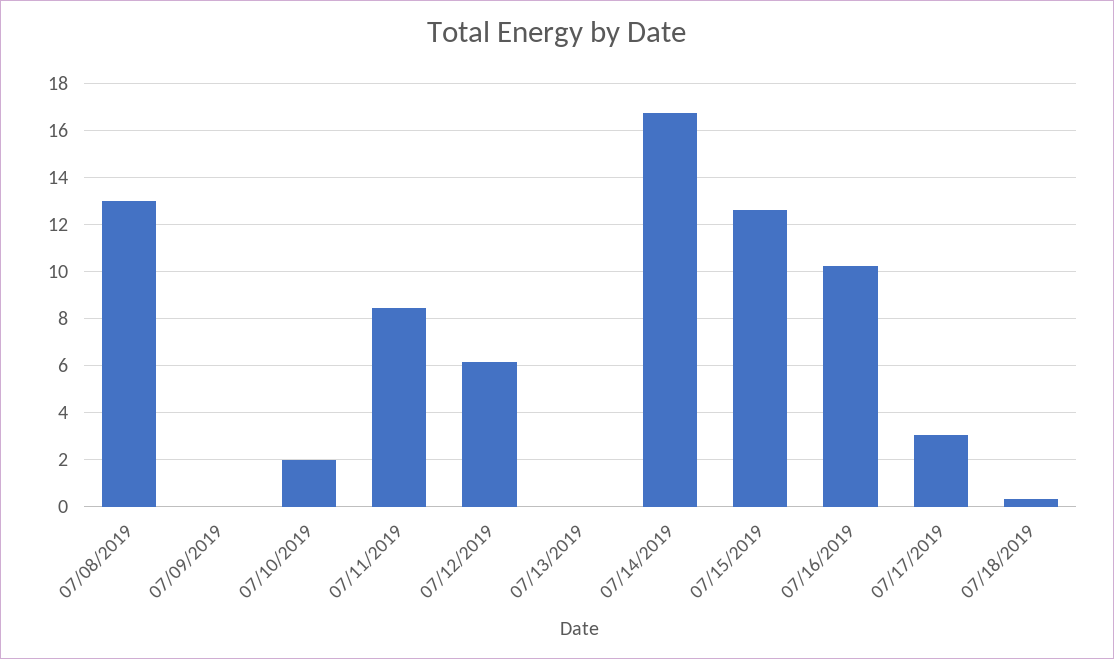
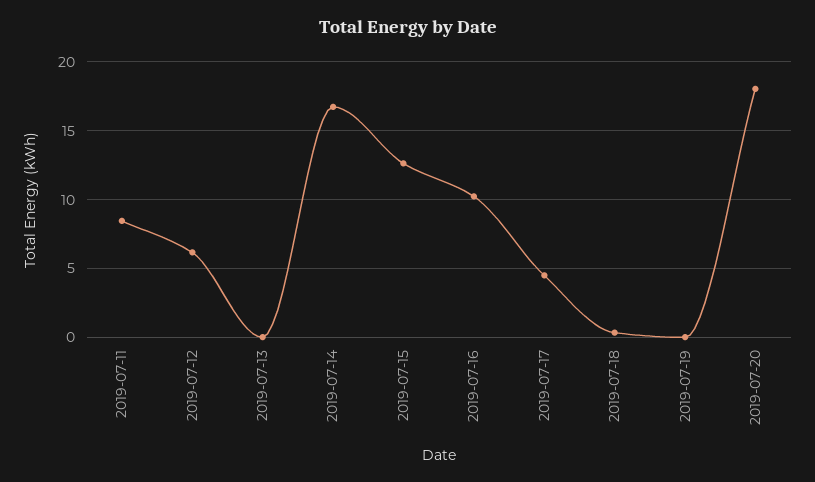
07/08/2019: 13 -> none
07/09/2019: 0 -> none
07/10/2019: 2 -> none
07/17/2019: 3 -> 4.5
2019-07-19: none -> 0
2019-07-20: none -> 18

